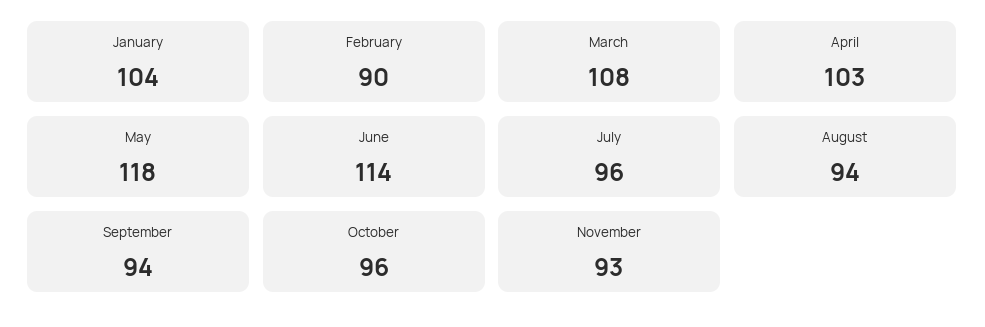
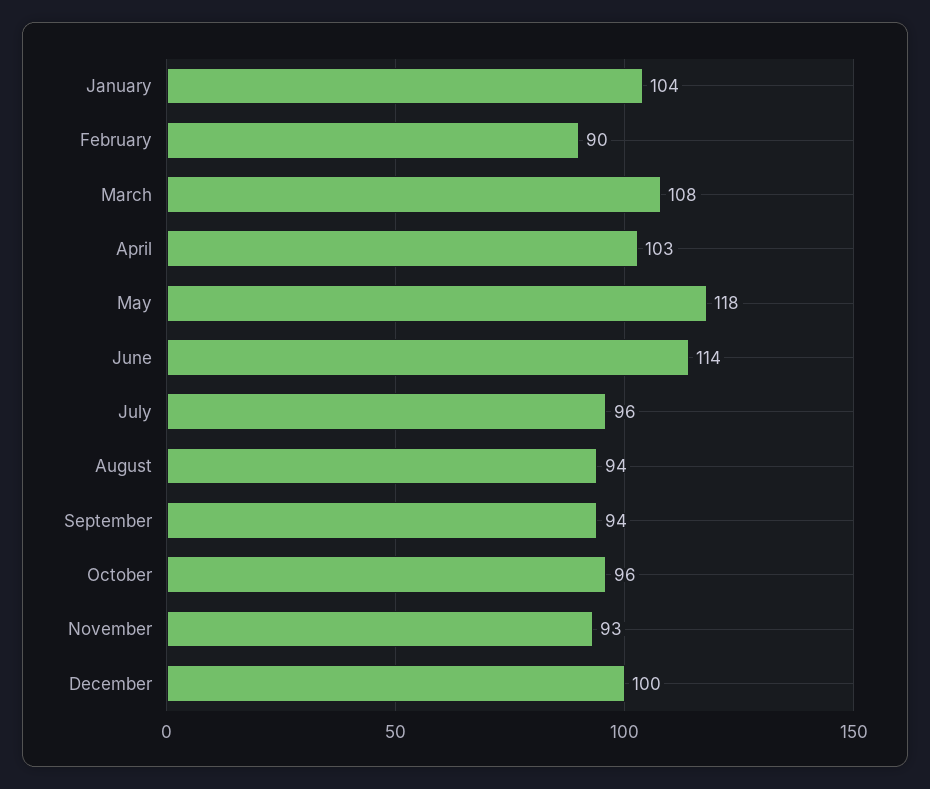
December: none -> 100

